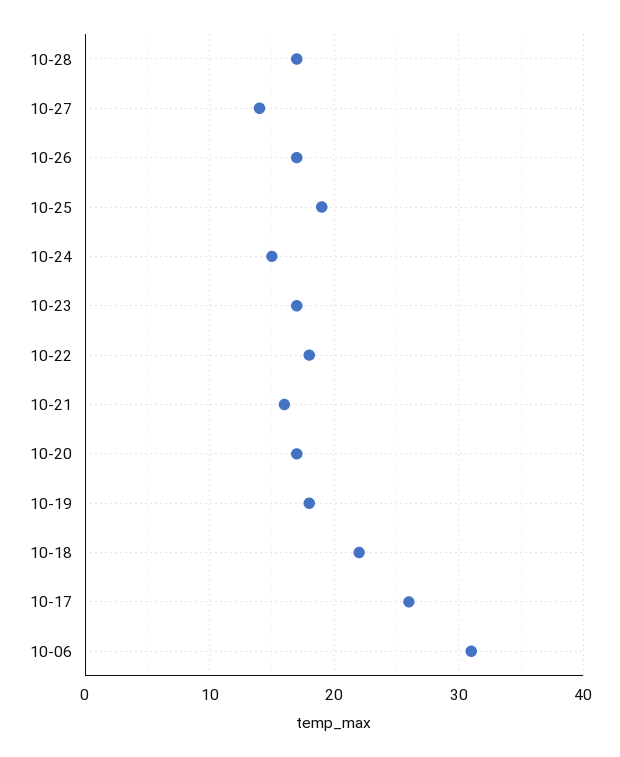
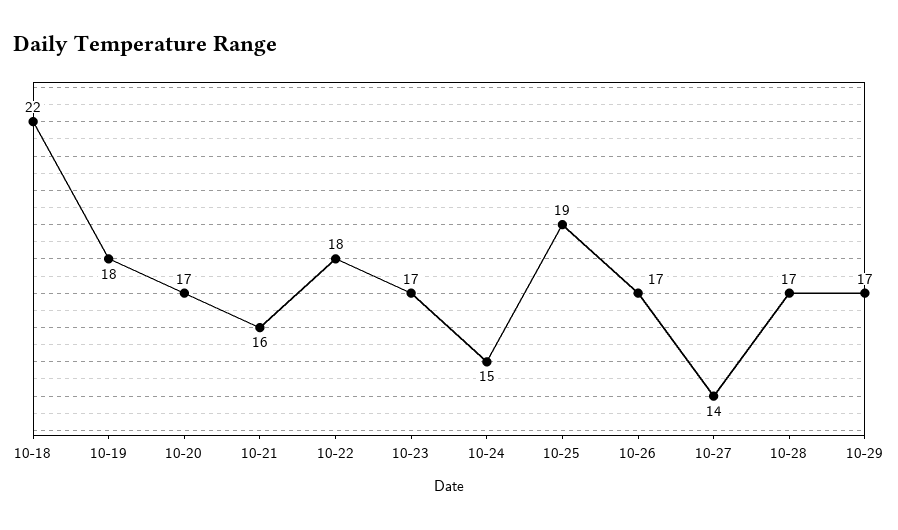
10-17: 26 -> none
10-06: 31 -> none
10-29: none -> 17

